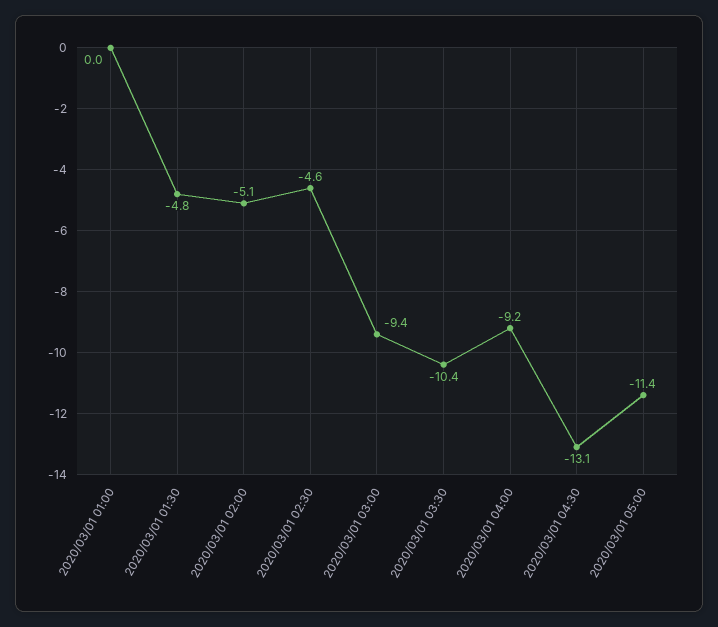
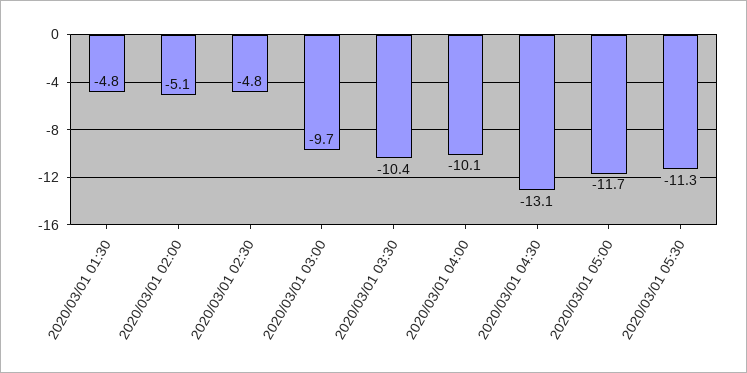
2020/03/01 01:00: 0 -> none
2020/03/01 02:30: -4.6 -> -4.8
2020/03/01 03:00: -9.4 -> -9.7
2020/03/01 04:00: -9.2 -> -10.1
2020/03/01 05:00: -11.4 -> -11.7
2020/03/01 05:30: none -> -11.3

